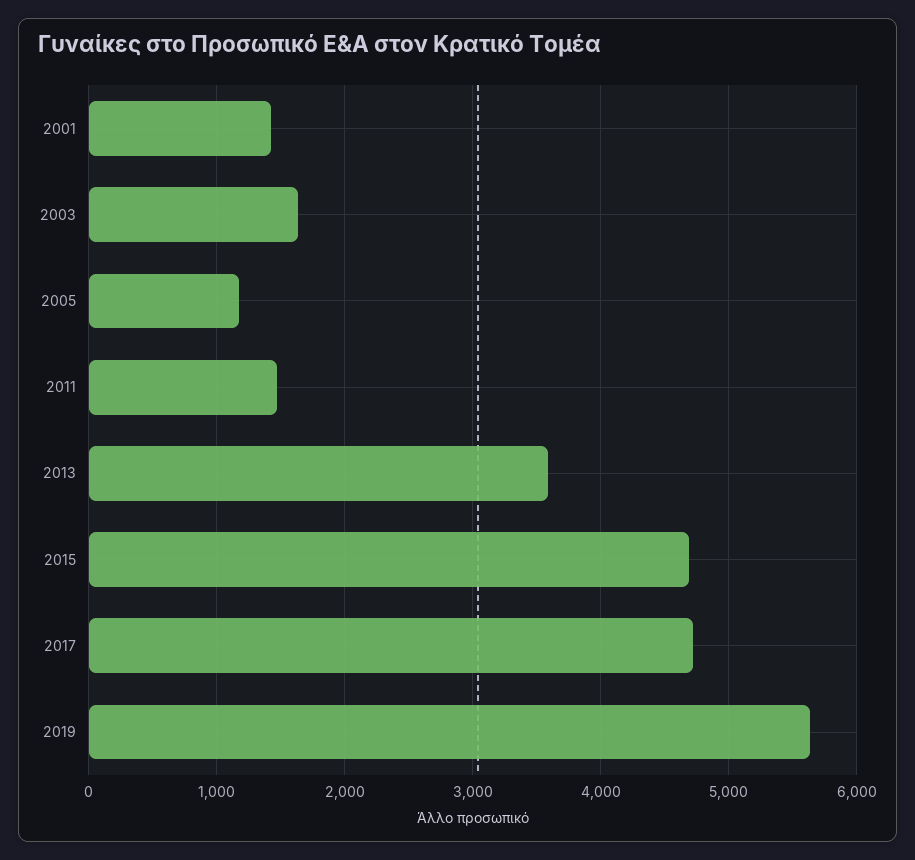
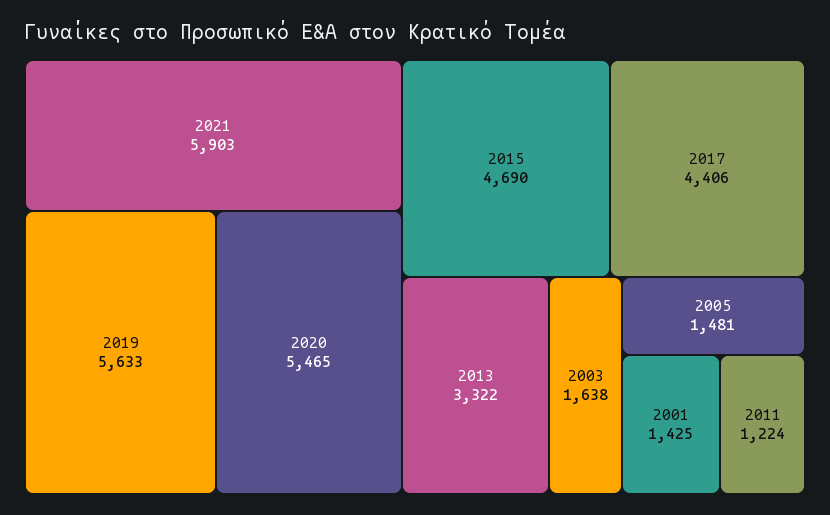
2005: 1200 -> 1481
2011: 1500 -> 1224
2013: 3600 -> 3322
2017: 4700 -> 4406
2021: none -> 5903
2020: none -> 5465

